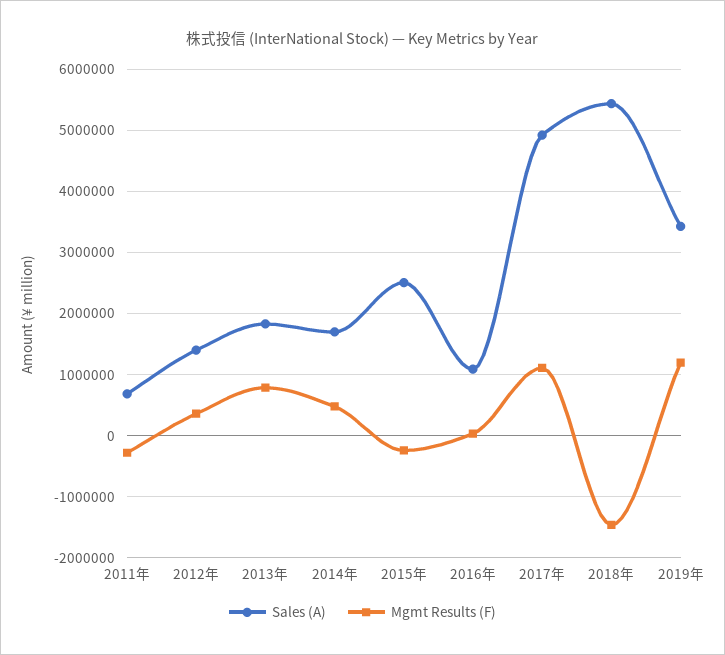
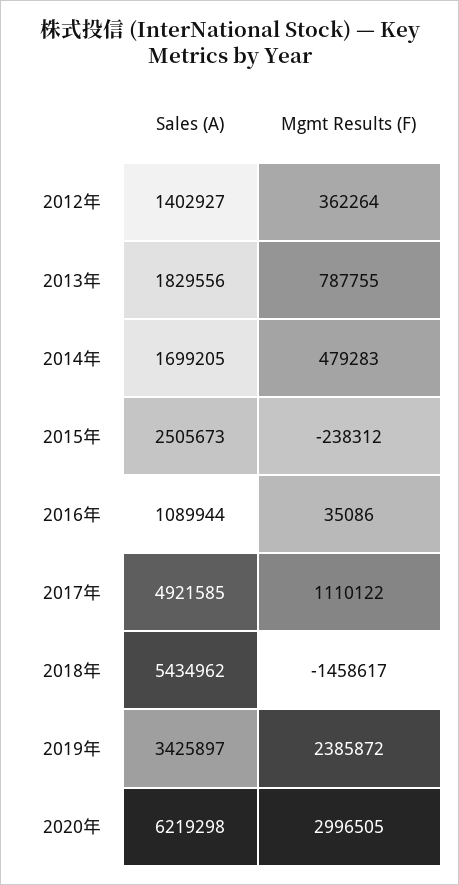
Sales (A), 2011年: 700000 -> none
Mgmt Results (F), 2011年: -300000 -> none
Mgmt Results (F), 2019年: 1200000 -> 2385872
Sales (A), 2020年: none -> 6219298
Mgmt Results (F), 2020年: none -> 2996505

